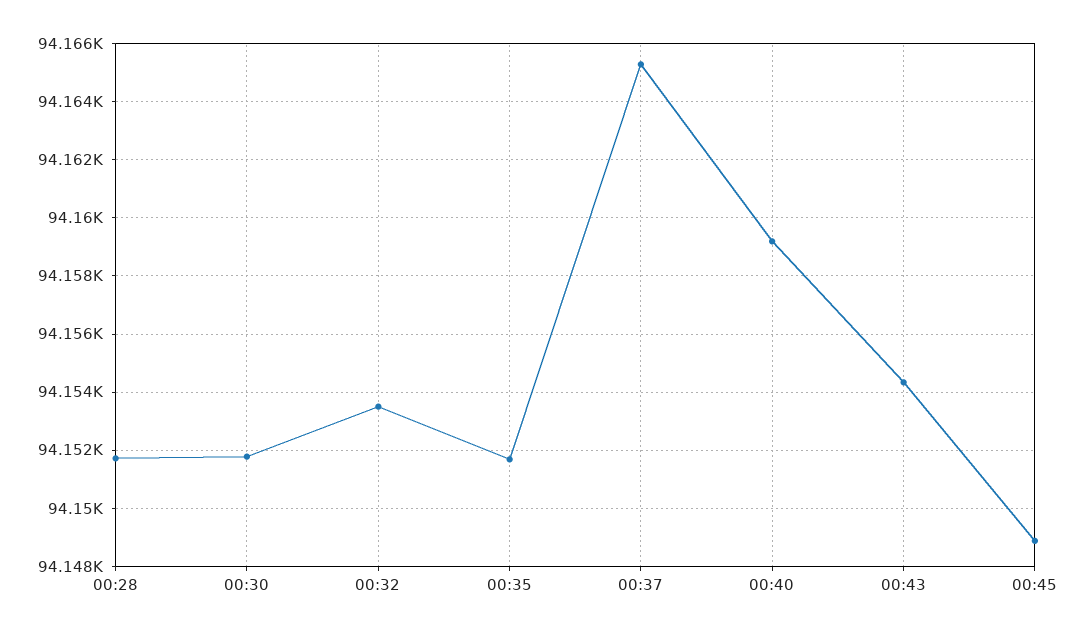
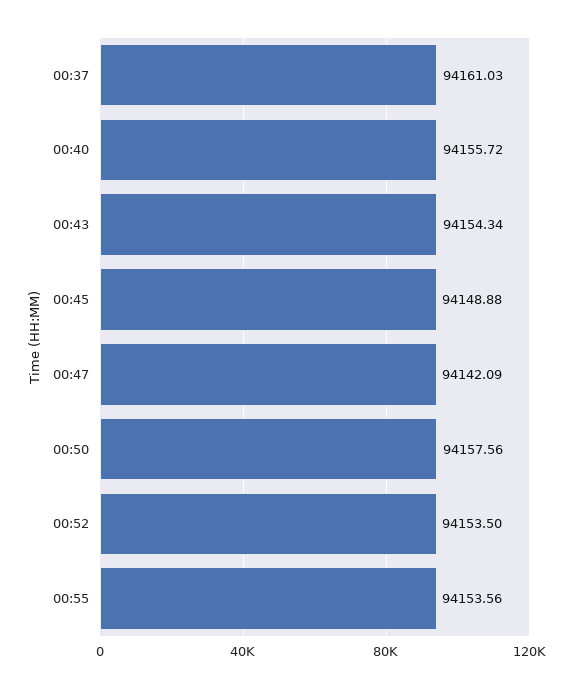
00:28: 94151.75 -> none
00:30: 94151.75 -> none
00:32: 94153.5 -> none
00:35: 94151.75 -> none
00:37: 94165.25 -> 94161.03
00:40: 94159.25 -> 94155.72
00:47: none -> 94142.09
00:50: none -> 94157.56
00:52: none -> 94153.5
00:55: none -> 94153.56

